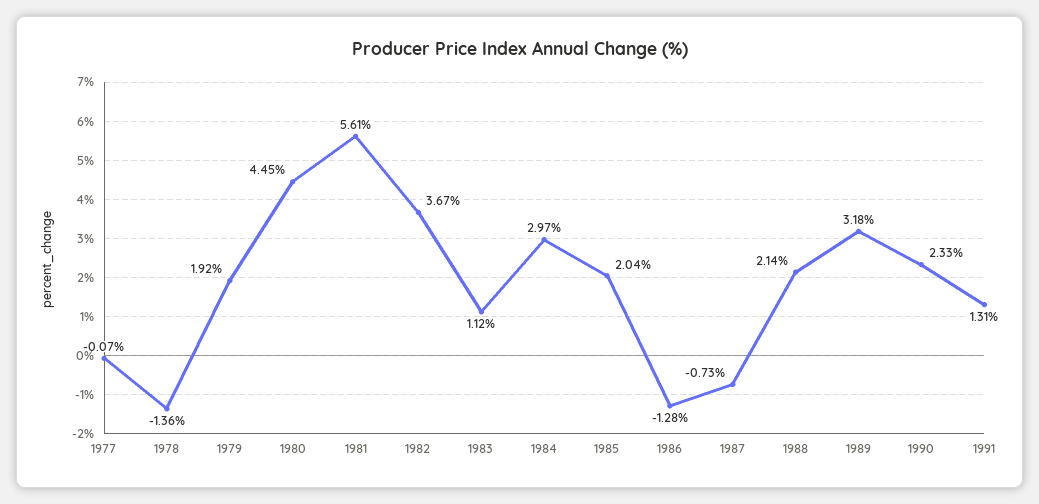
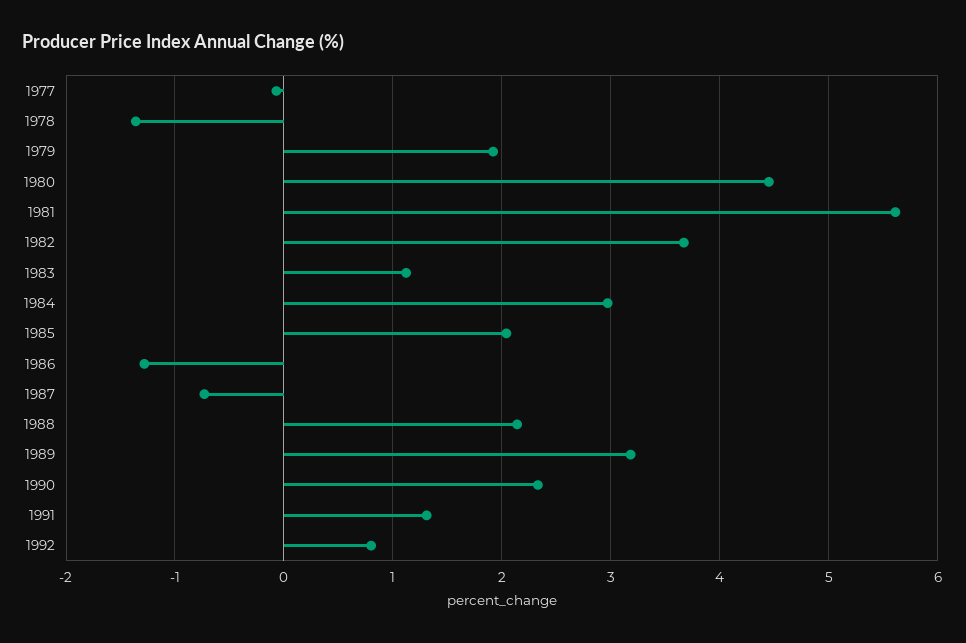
1992: none -> 0.8

